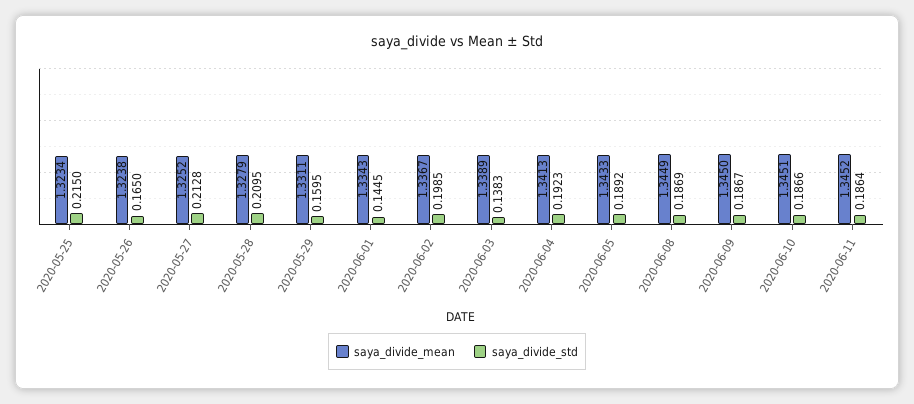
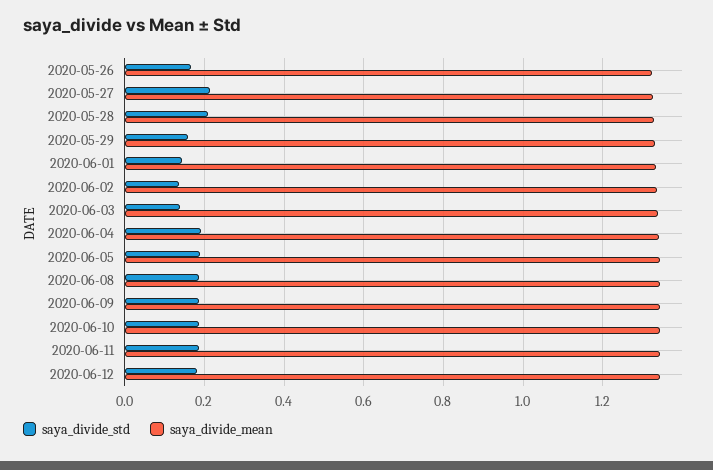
saya_divide_mean, 2020-05-25: 1.3234 -> none
saya_divide_std, 2020-05-25: 0.215 -> none
saya_divide_std, 2020-06-02: 0.1985 -> 0.14
saya_divide_std, 2020-06-12: none -> 0.18
saya_divide_mean, 2020-06-12: none -> 1.34

